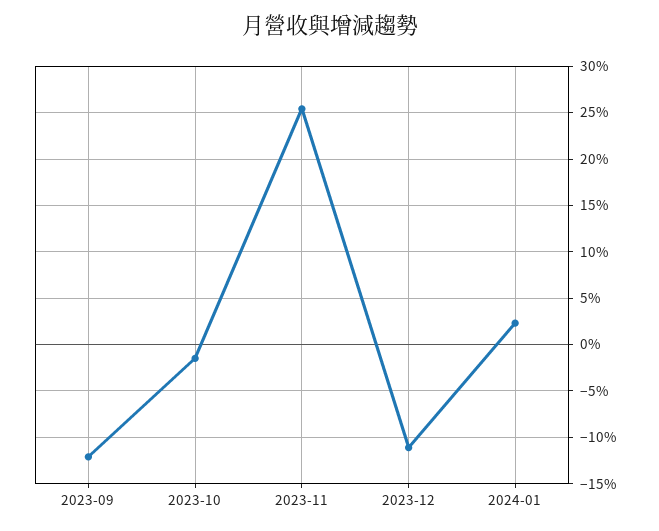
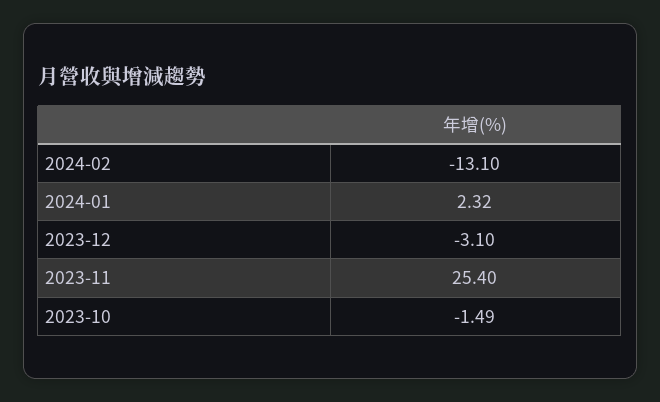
2023-09: -12 -> none
2023-12: -11 -> -3.1
2024-02: none -> -13.1

